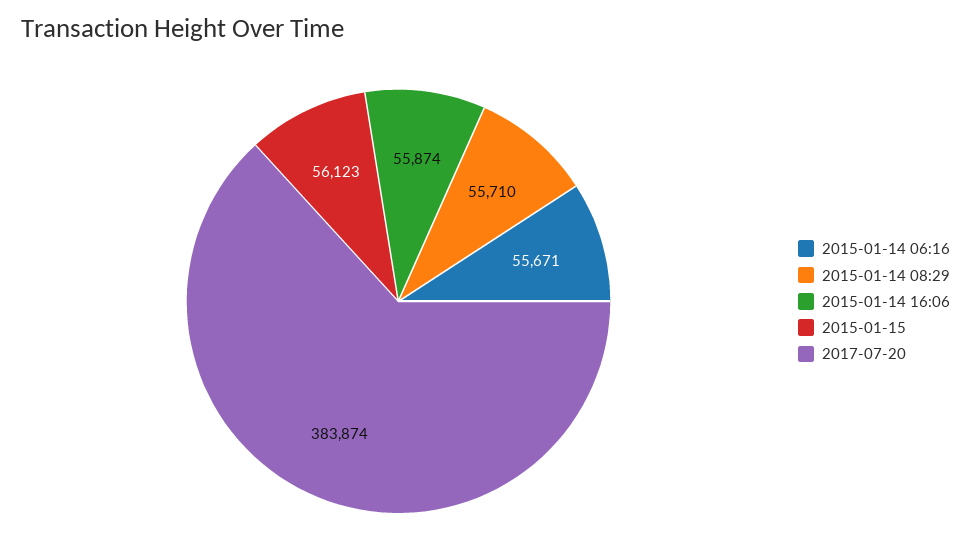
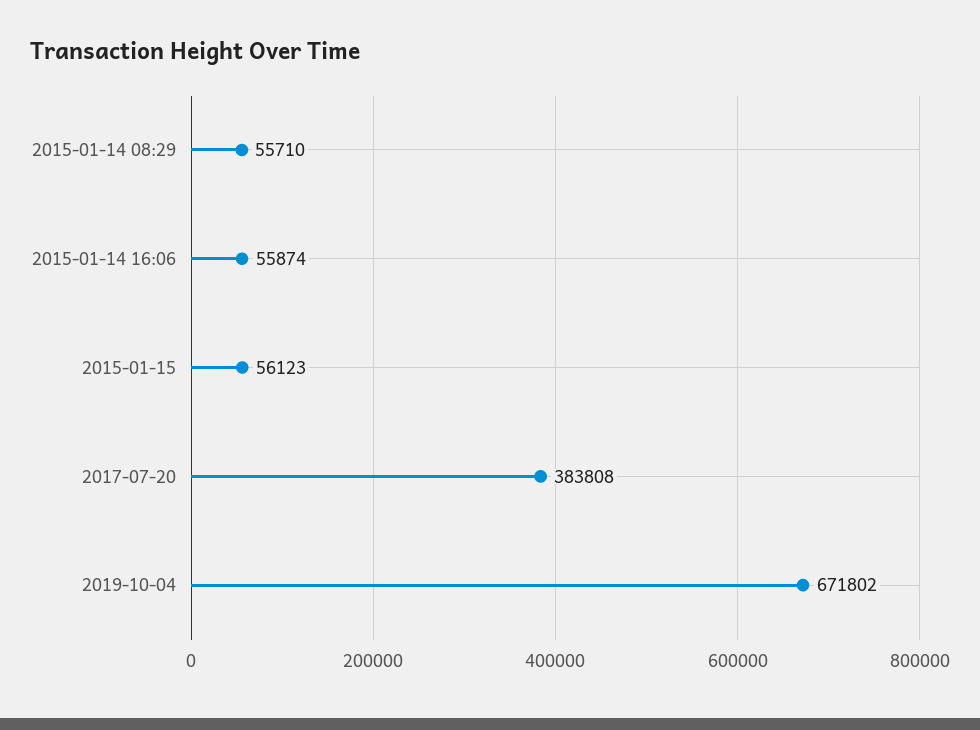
2015-01-14 06:16: 55671 -> none
2017-07-20: 383874 -> 383808
2019-10-04: none -> 671802

